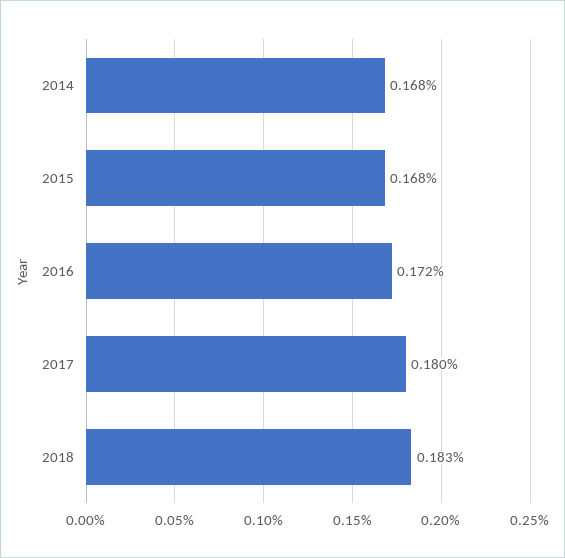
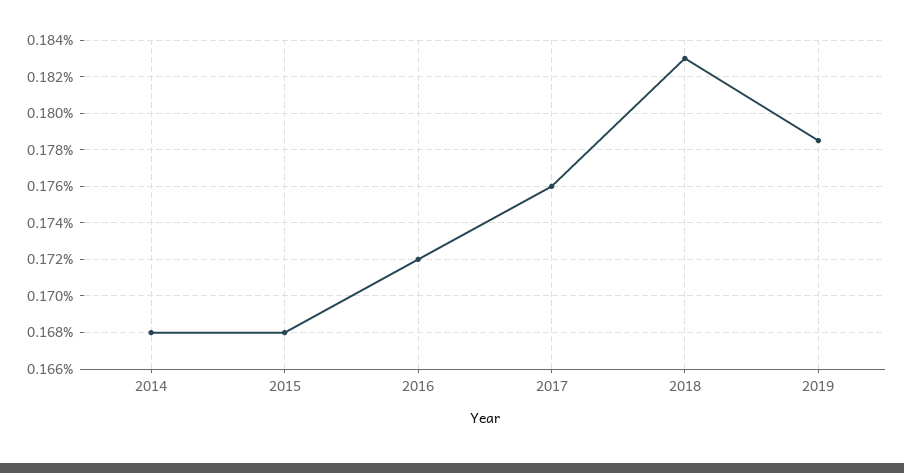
2017: 0.18 -> 0.176
2019: none -> 0.1785

